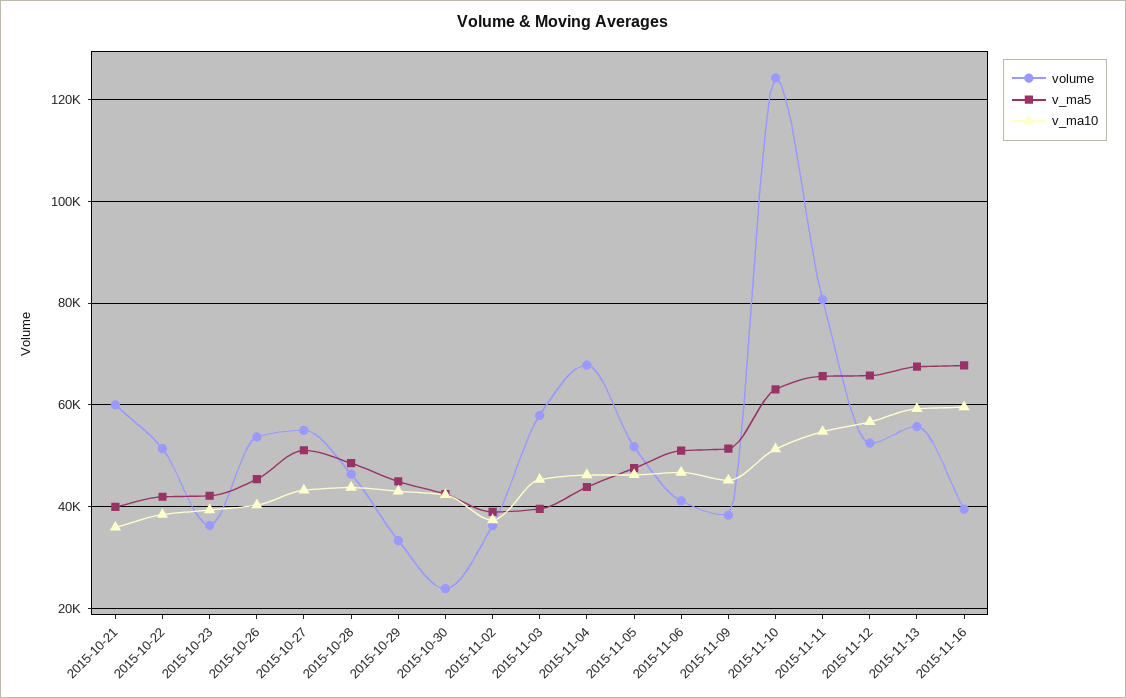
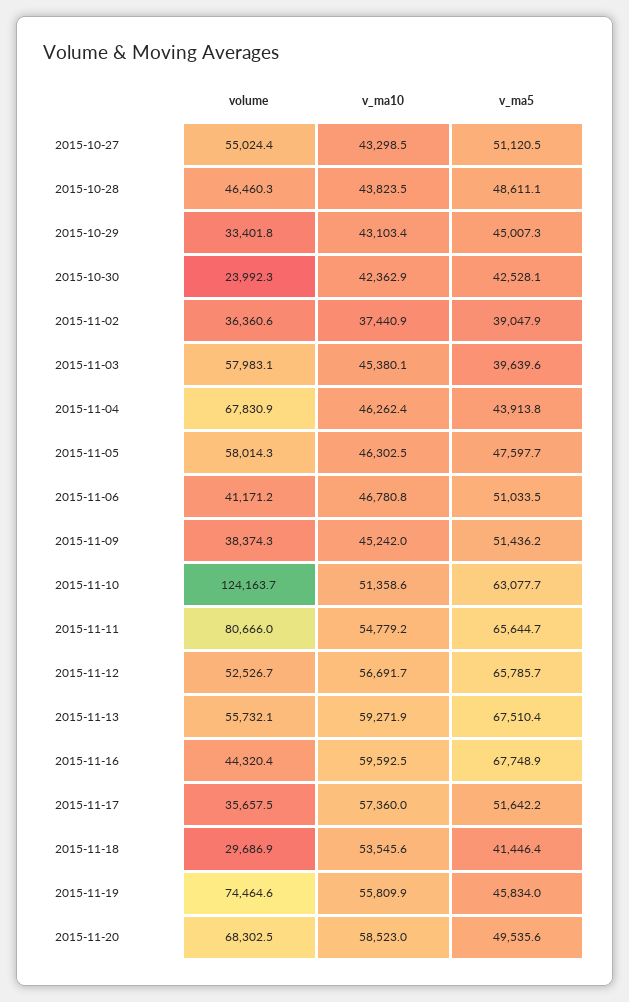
volume, 2015-10-21: 60000 -> none
v_ma5, 2015-10-21: 40000 -> none
v_ma10, 2015-10-21: 36000 -> none
volume, 2015-10-22: 52000 -> none
v_ma5, 2015-10-22: 42000 -> none
v_ma10, 2015-10-22: 38000 -> none
volume, 2015-10-23: 36000 -> none
v_ma5, 2015-10-23: 42000 -> none
v_ma10, 2015-10-23: 40000 -> none
volume, 2015-10-26: 54000 -> none
v_ma5, 2015-10-26: 46000 -> none
v_ma10, 2015-10-26: 40000 -> none
volume, 2015-11-05: 52000 -> 58014.3
volume, 2015-11-16: 40000 -> 44320.4
volume, 2015-11-17: none -> 35657.5
v_ma10, 2015-11-17: none -> 57360
v_ma5, 2015-11-17: none -> 51642.2
volume, 2015-11-18: none -> 29686.9
v_ma10, 2015-11-18: none -> 53545.6
v_ma5, 2015-11-18: none -> 41446.4
volume, 2015-11-19: none -> 74464.6
v_ma10, 2015-11-19: none -> 55809.9
v_ma5, 2015-11-19: none -> 45834
volume, 2015-11-20: none -> 68302.5
v_ma10, 2015-11-20: none -> 58523
v_ma5, 2015-11-20: none -> 49535.6

